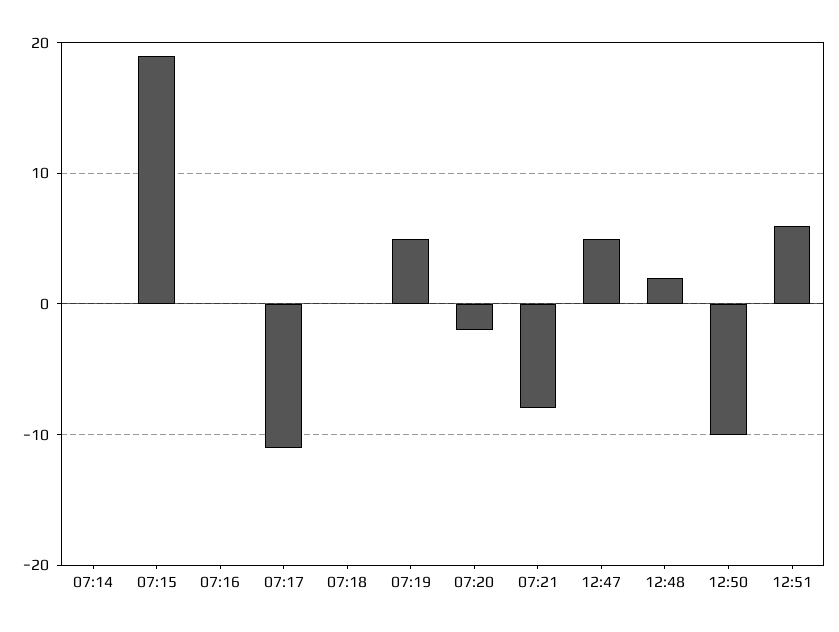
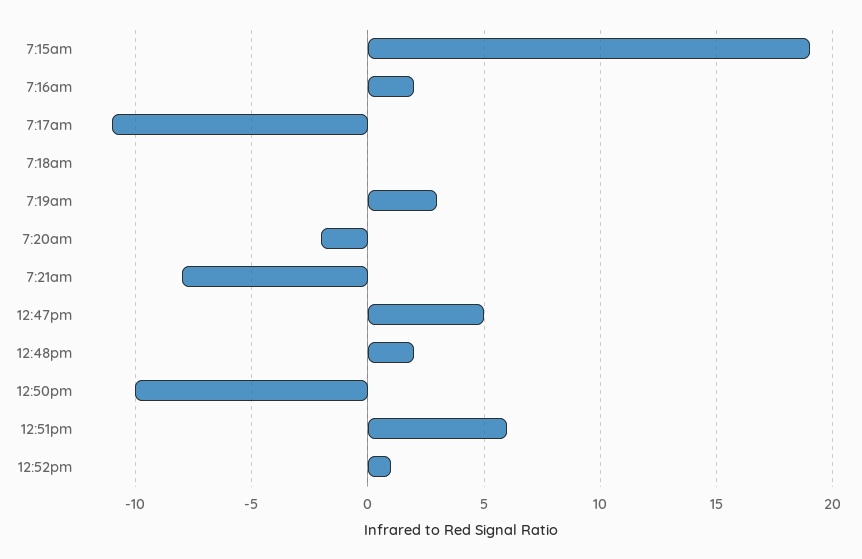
07:14: 0 -> none
07:16: 0 -> 2
07:19: 5 -> 3
12:52pm: none -> 1

